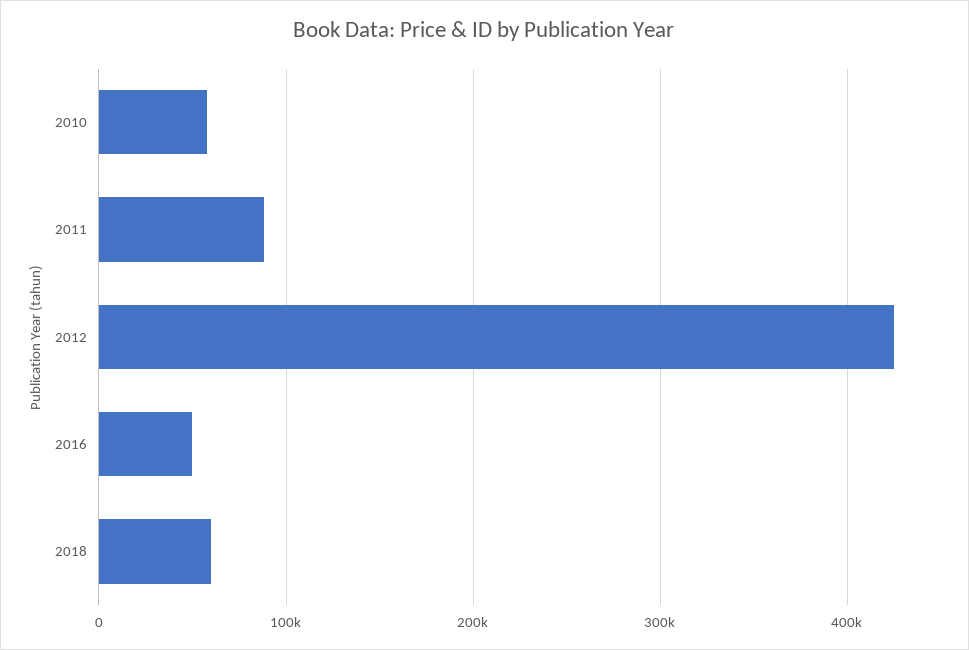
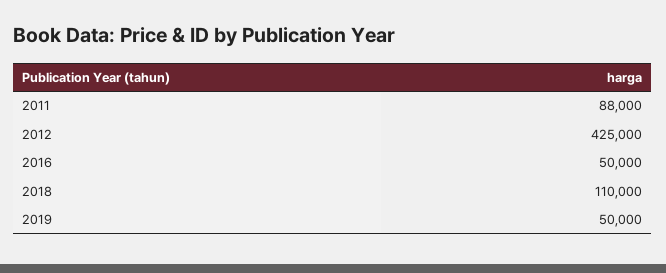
2010: 60000 -> none
2018: 60000 -> 110000
2019: none -> 50000

